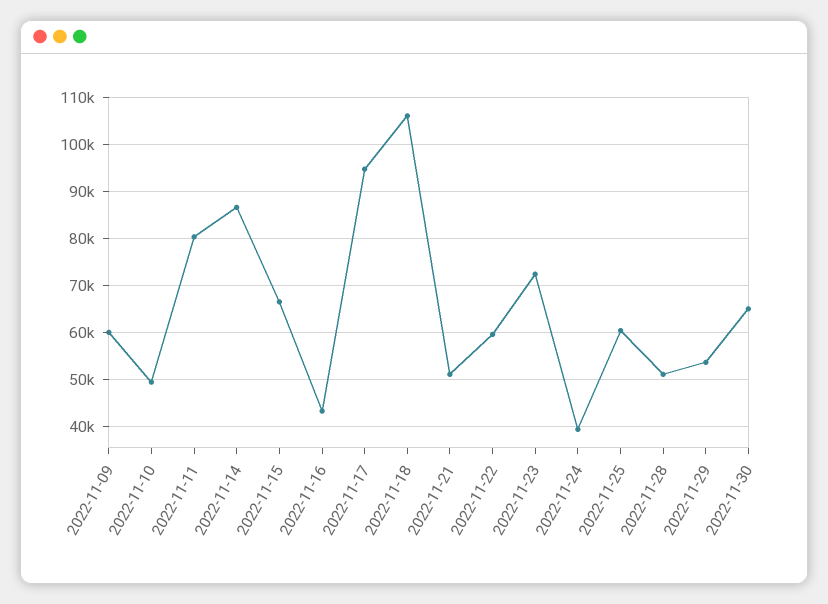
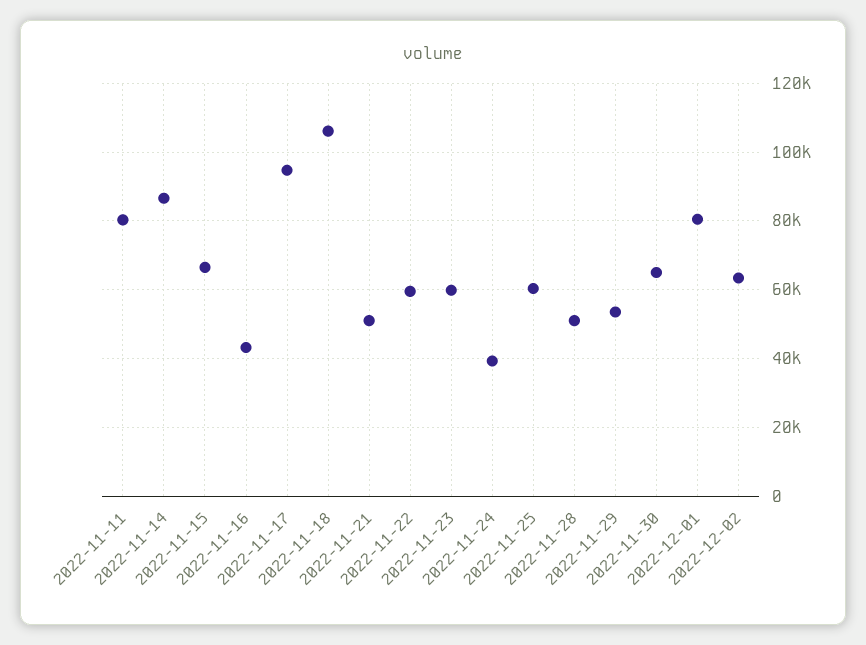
2022-11-09: 60000 -> none
2022-11-10: 50000 -> none
2022-11-23: 72000 -> 60000
2022-12-01: none -> 80000
2022-12-02: none -> 64000

